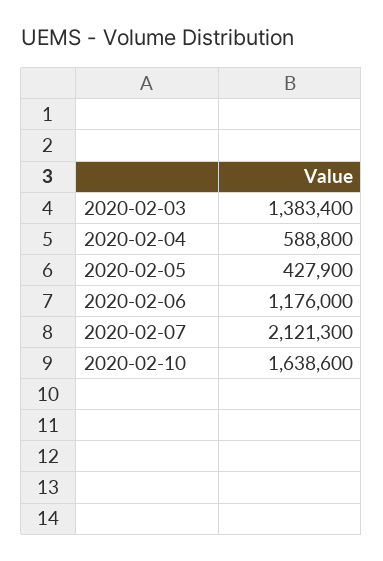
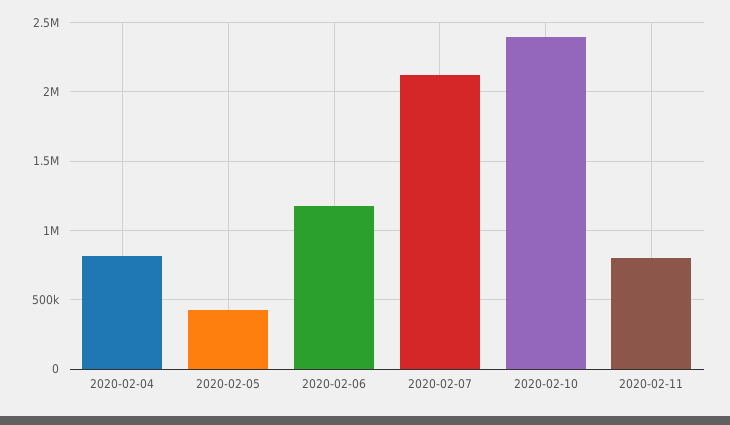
2020-02-03: 1383400 -> none
2020-02-04: 588800 -> 800000
2020-02-10: 1638600 -> 2400000
2020-02-11: none -> 800000

